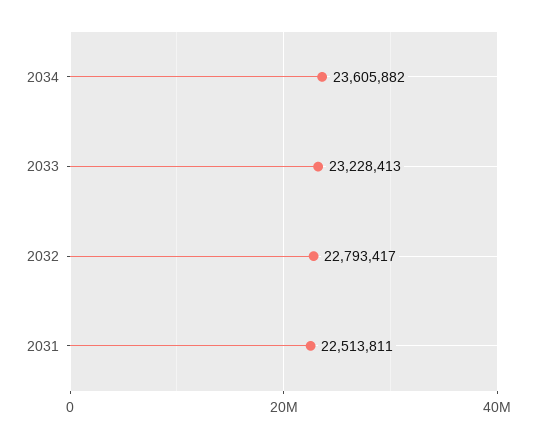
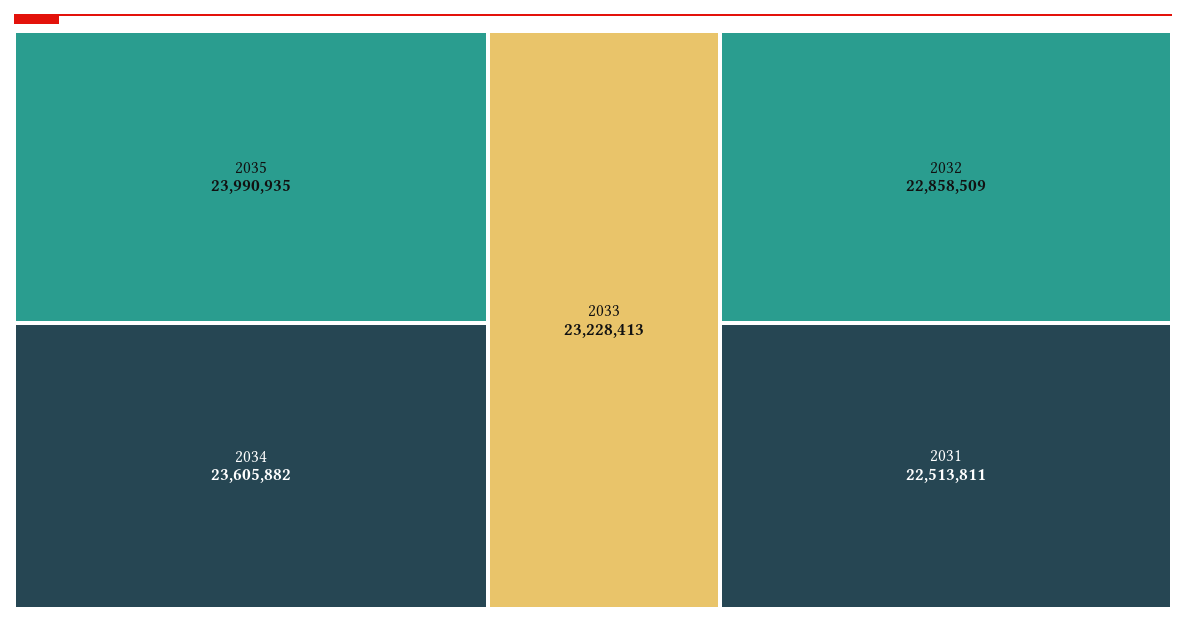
2032: 22793417 -> 22858509
2035: none -> 23990935

